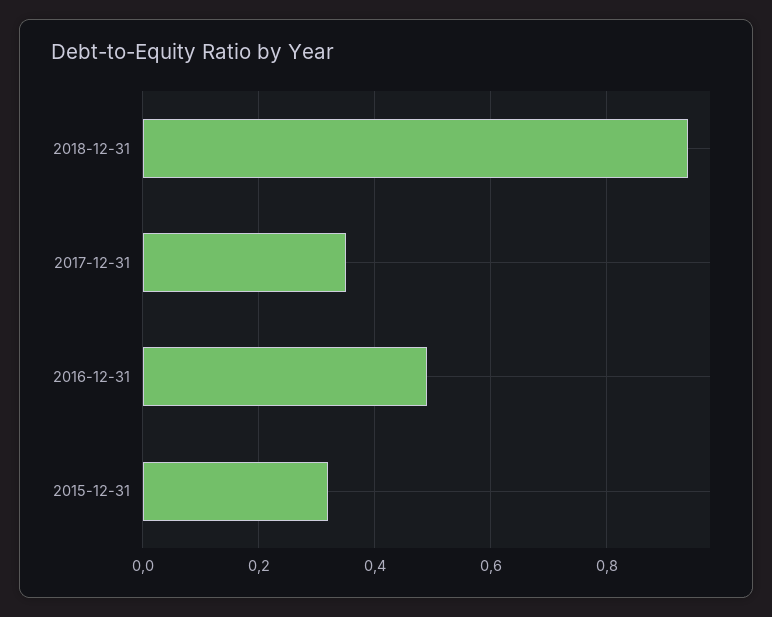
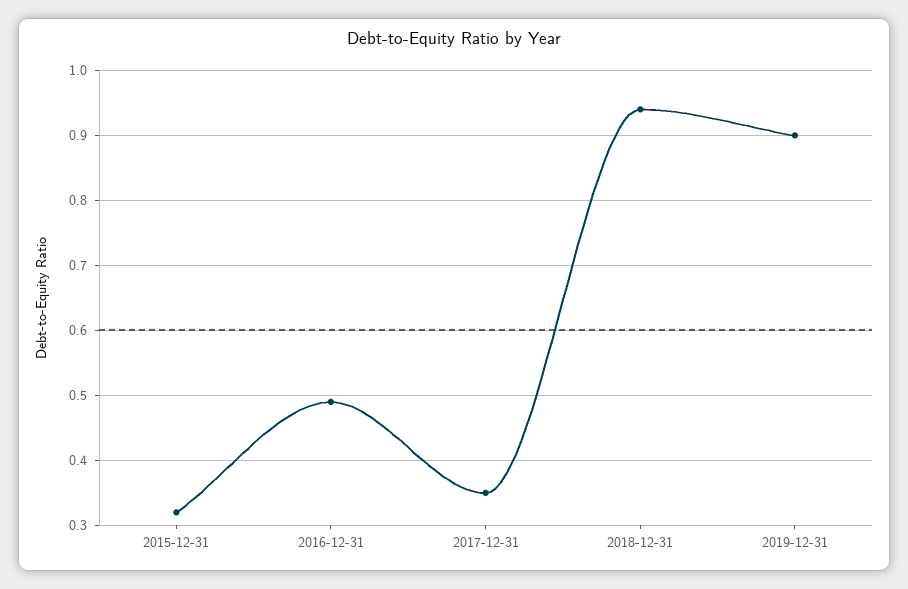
2019-12-31: none -> 0.9

